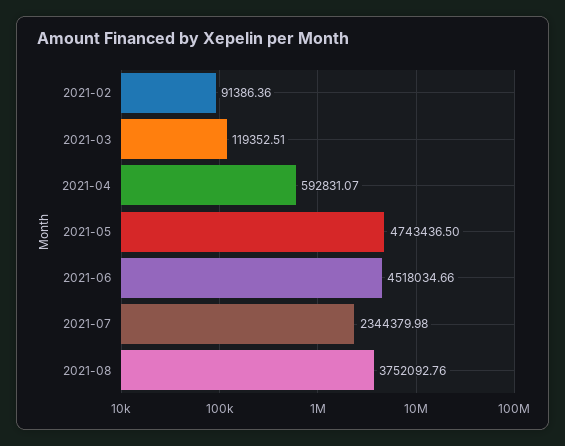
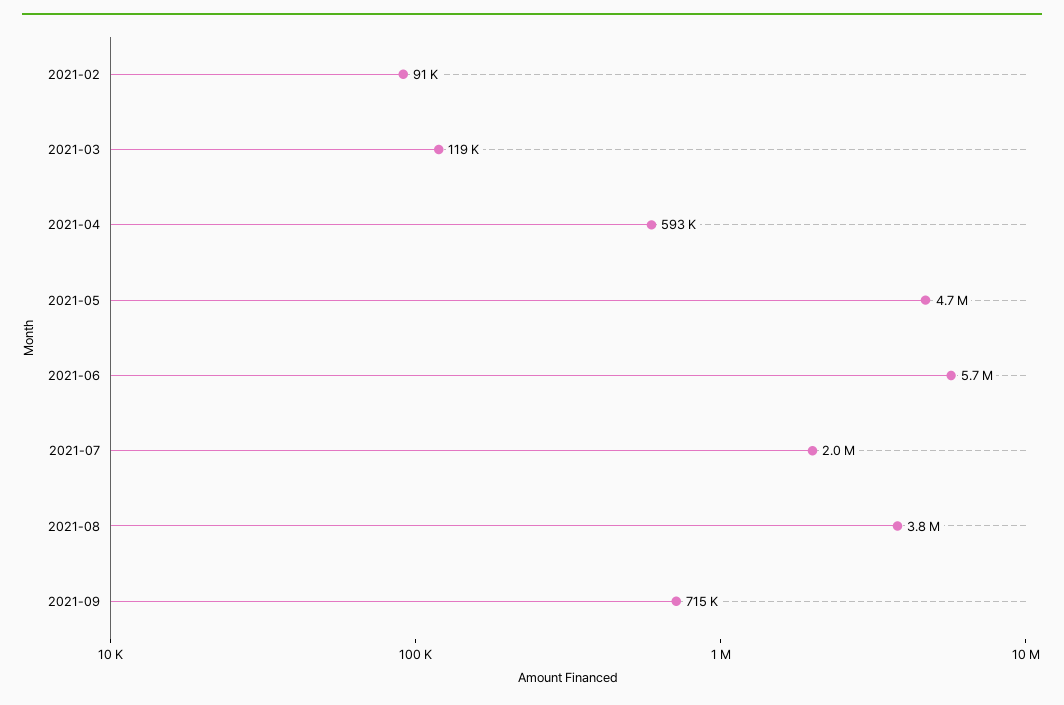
2021-06: 4518034.66 -> 5700000
2021-07: 2344379.98 -> 2000000
2021-09: none -> 715000

